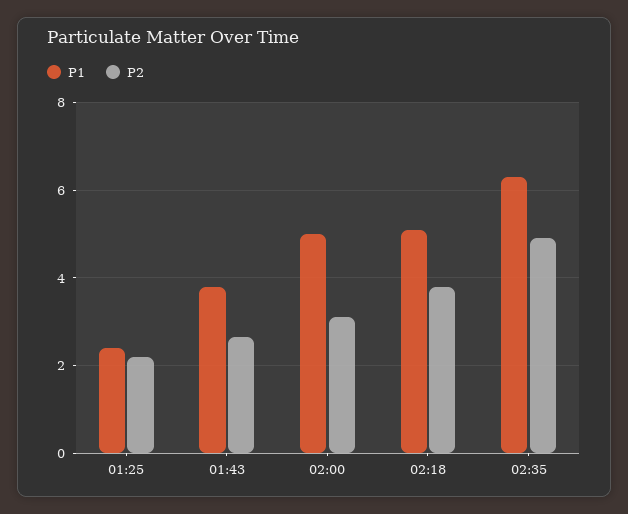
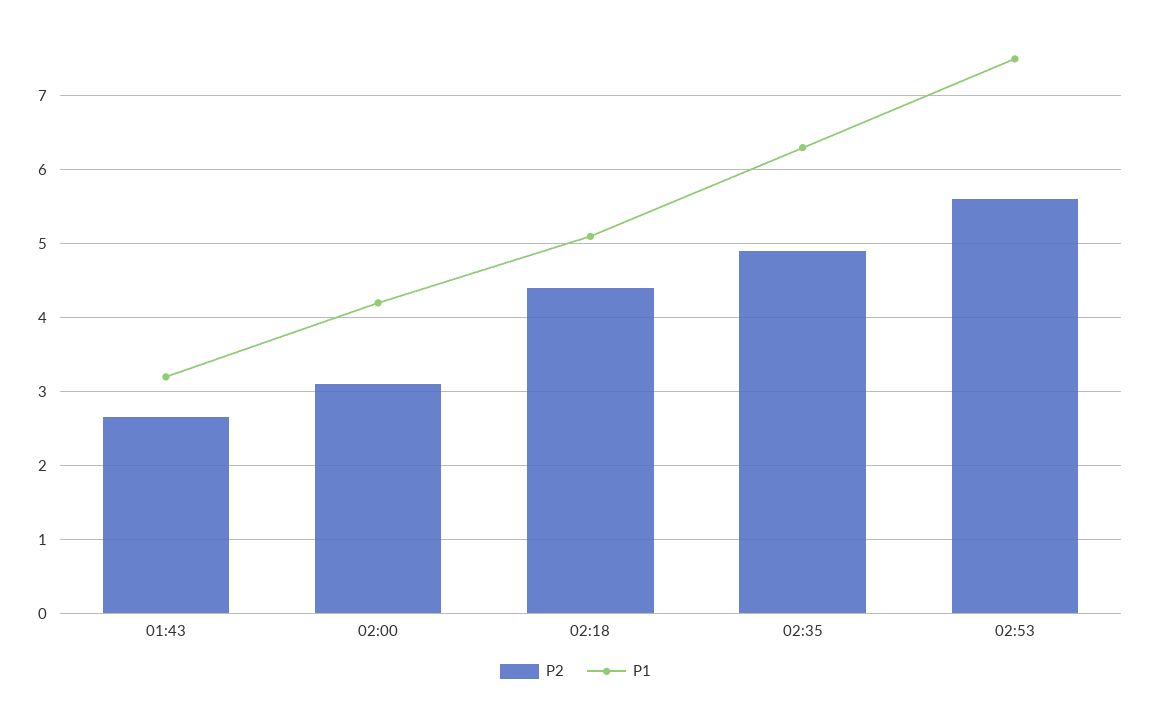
P1, 01:25: 2.4 -> none
P2, 01:25: 2.2 -> none
P1, 01:43: 3.8 -> 3.2
P1, 02:00: 5 -> 4.2
P2, 02:18: 3.8 -> 4.4
P2, 02:53: none -> 5.6
P1, 02:53: none -> 7.5

